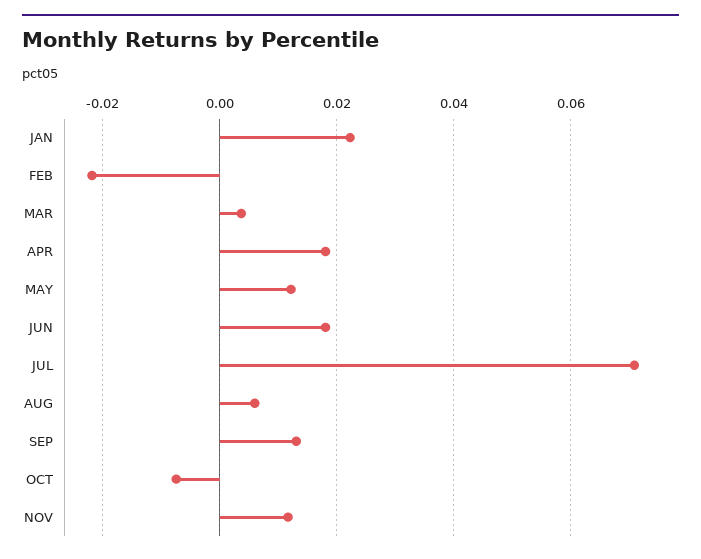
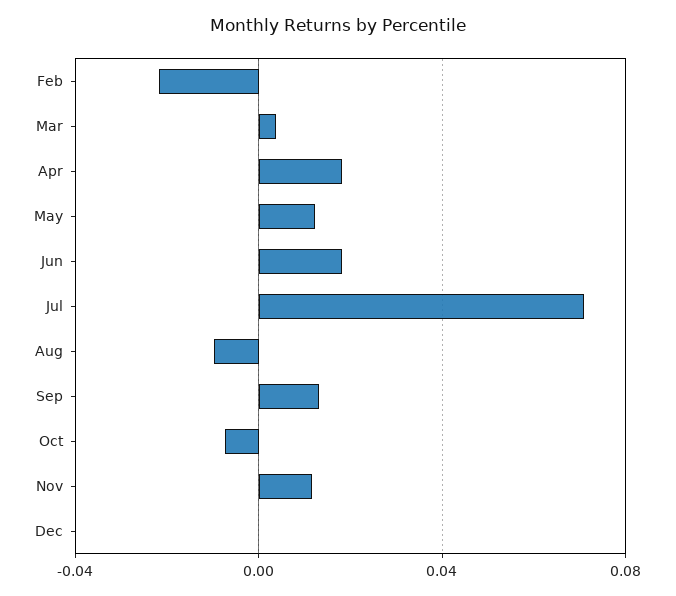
JAN: 0.022 -> none
AUG: 0.006 -> -0.01
Dec: none -> 0

